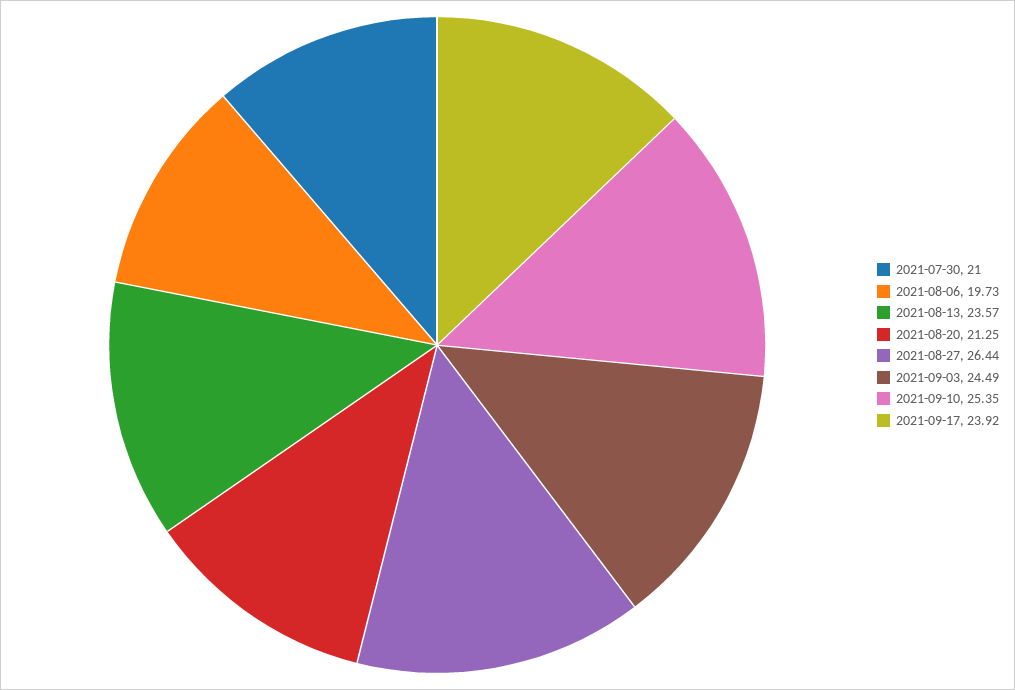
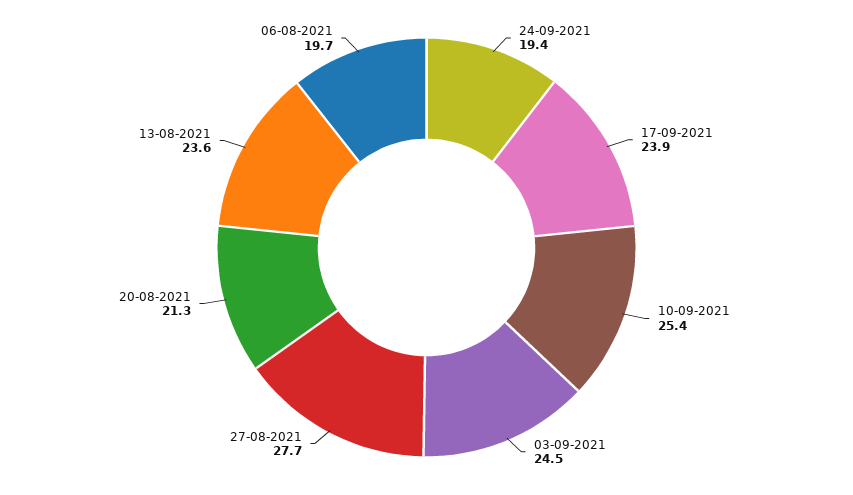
2021-07-30: 21 -> none
2021-08-27: 26.44 -> 27.7
24-09-2021: none -> 19.4

